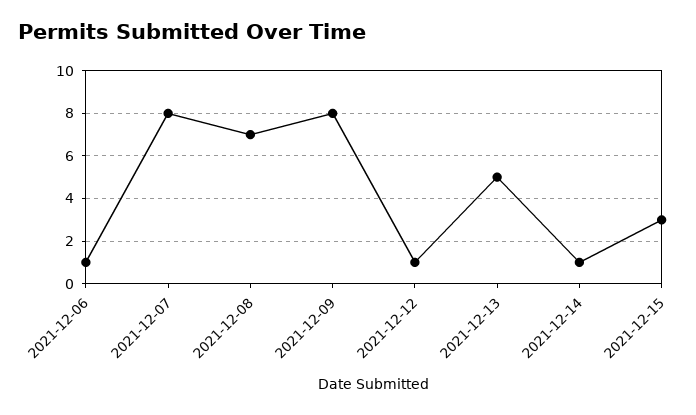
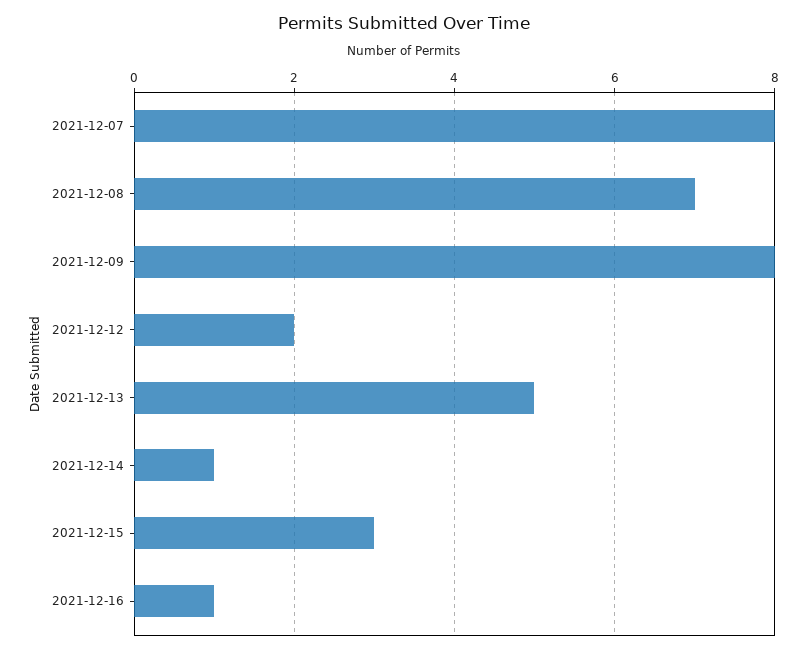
2021-12-06: 1 -> none
2021-12-12: 1 -> 2
2021-12-16: none -> 1

